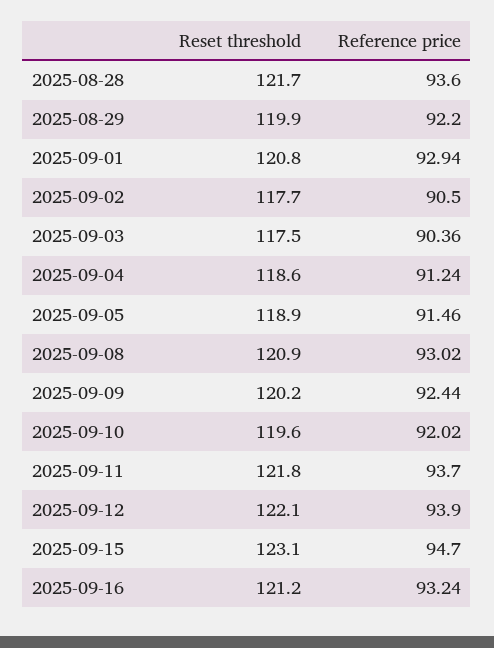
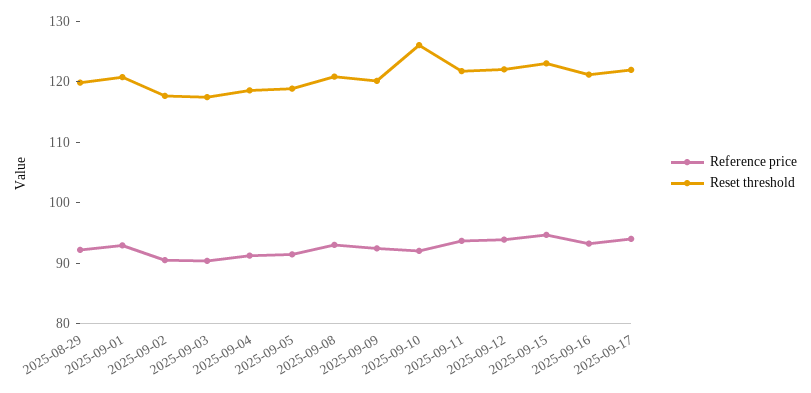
Reset threshold, 2025-08-28: 121.7 -> none
Reference price, 2025-08-28: 93.6 -> none
Reset threshold, 2025-09-10: 119.6 -> 126
Reference price, 2025-09-17: none -> 94
Reset threshold, 2025-09-17: none -> 122

